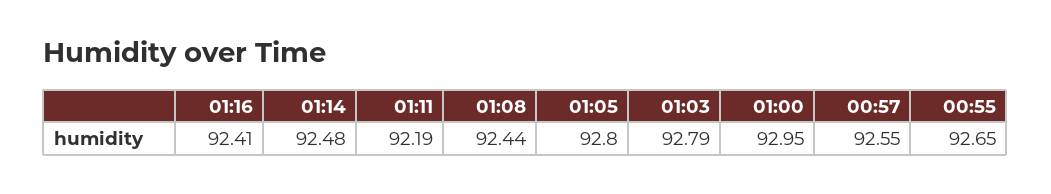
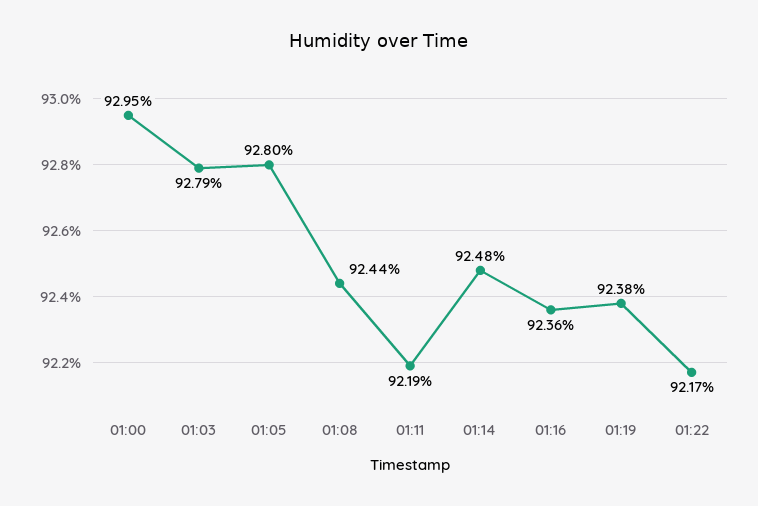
01:16: 92.41 -> 92.36
00:57: 92.55 -> none
00:55: 92.65 -> none
01:19: none -> 92.38
01:22: none -> 92.17

